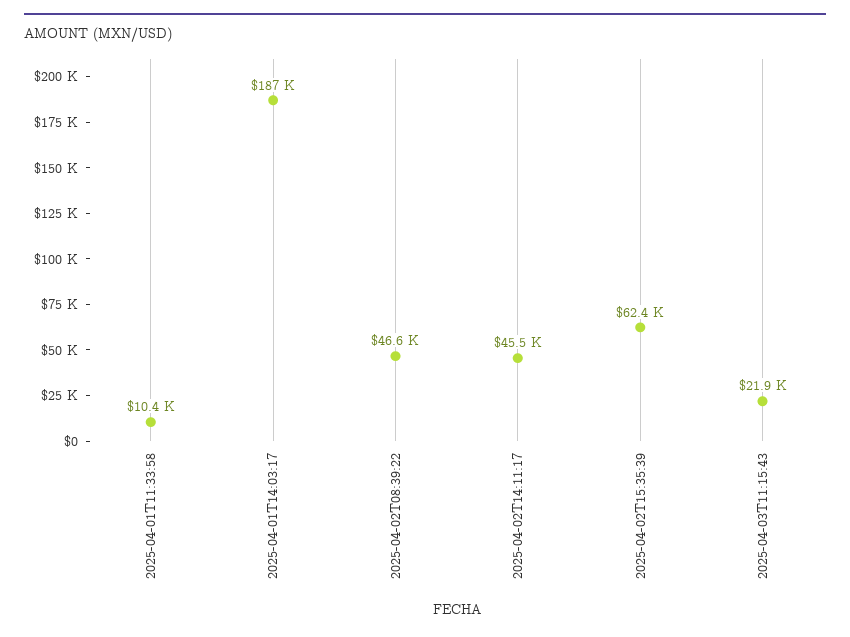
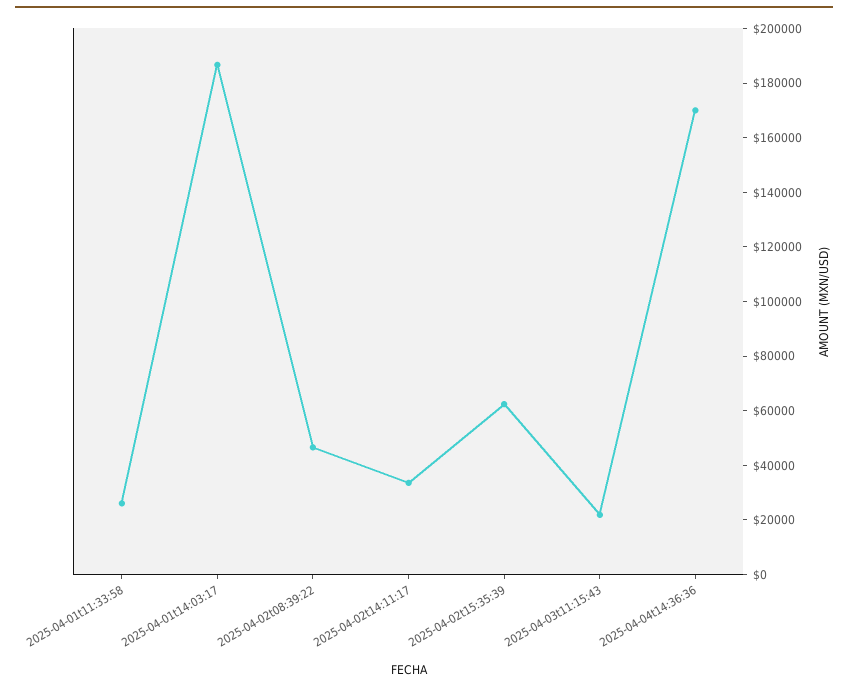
2025-04-01T11:33:58: 10400 -> 25000
2025-04-02T14:11:17: 45500 -> 35000
2025-04-04t14:36:36: none -> 170000

